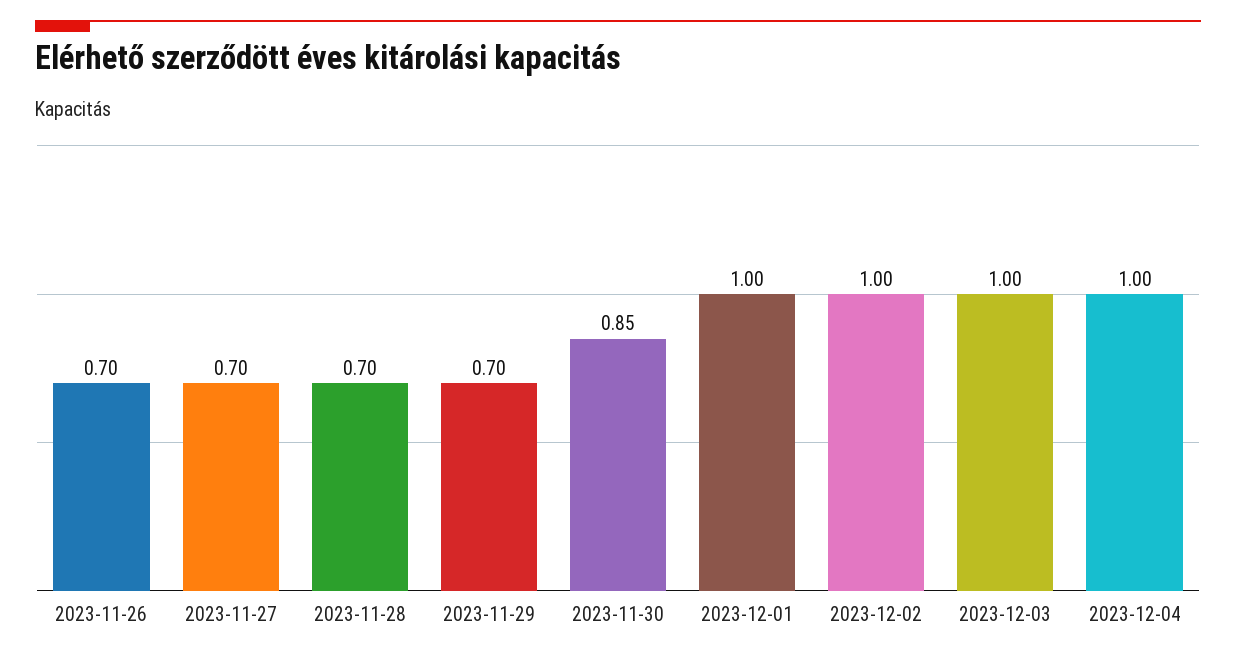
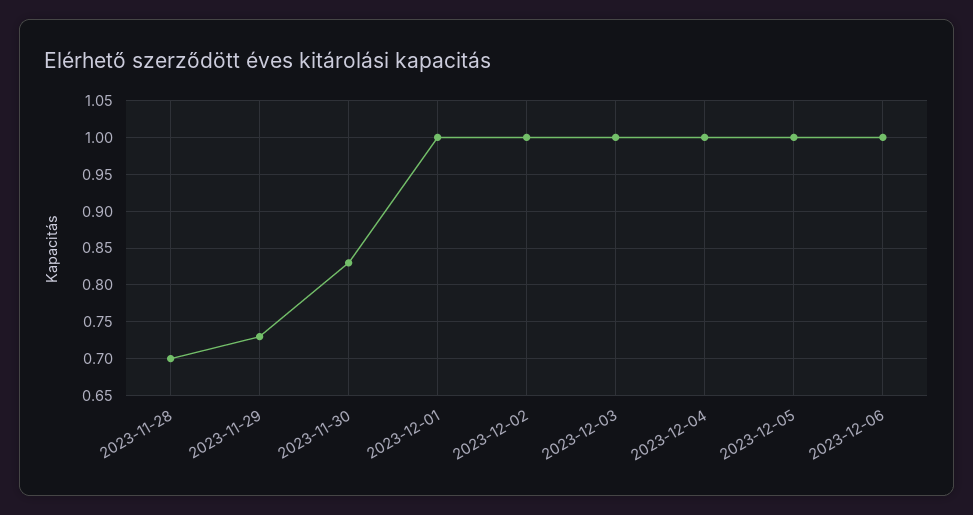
2023-11-26: 0.7 -> none
2023-11-27: 0.7 -> none
2023-11-29: 0.7 -> 0.73
2023-11-30: 0.85 -> 0.83
2023-12-05: none -> 1
2023-12-06: none -> 1

